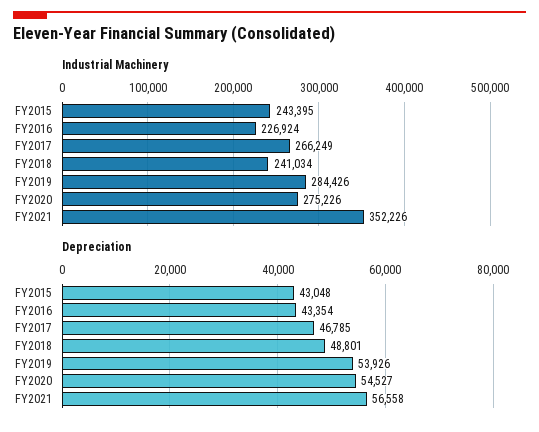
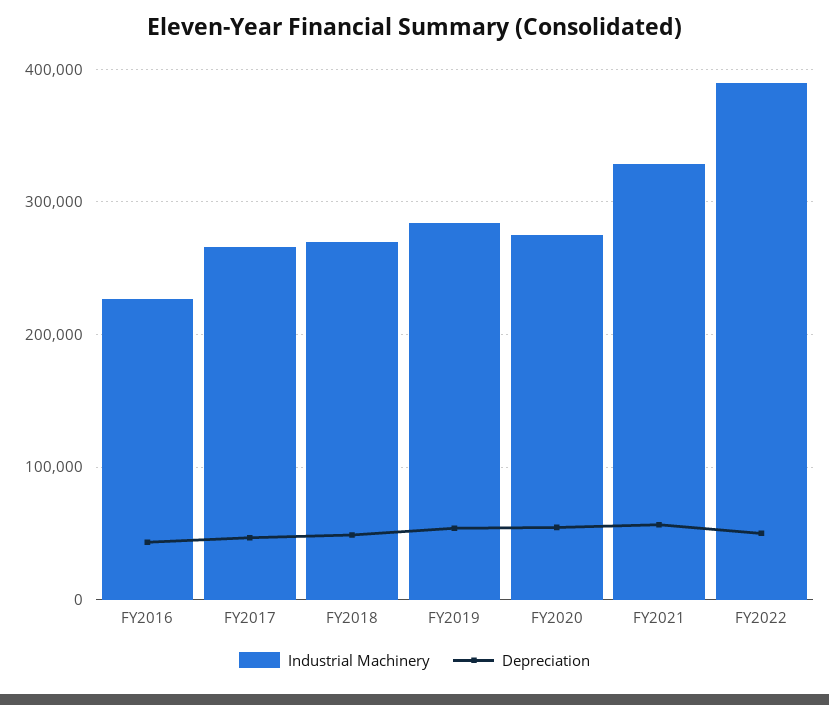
Industrial Machinery, FY2015: 243395 -> none
Industrial Machinery, FY2018: 241034 -> 270000
Industrial Machinery, FY2021: 352226 -> 330000
Depreciation, FY2015: 43048 -> none
Industrial Machinery, FY2022: none -> 390000
Depreciation, FY2022: none -> 50000

